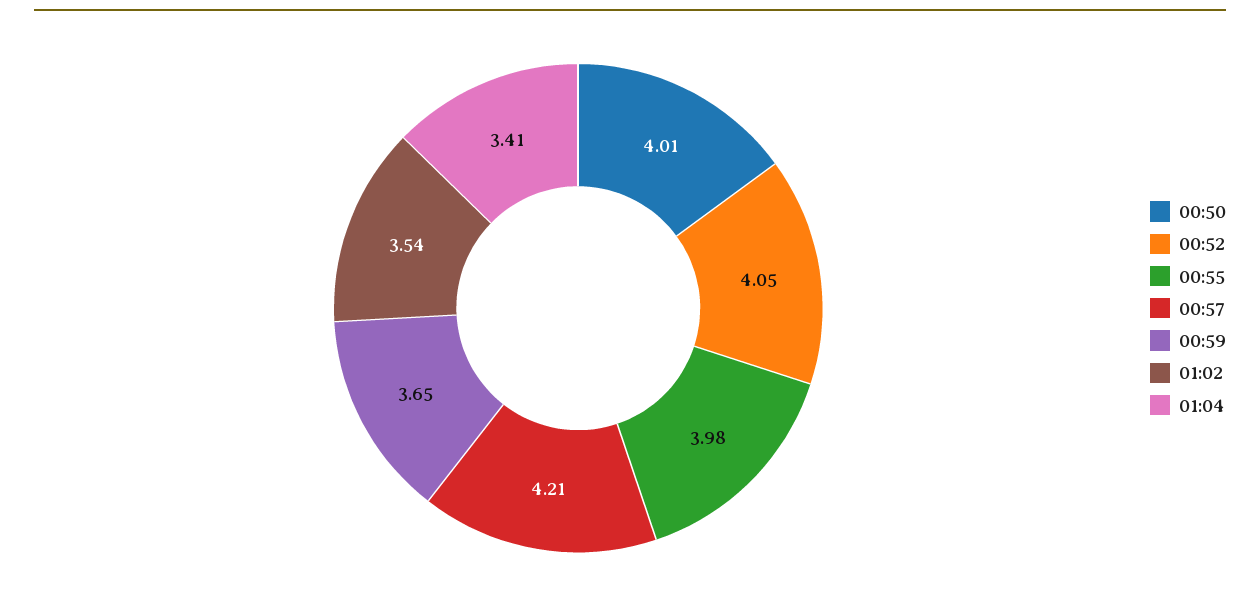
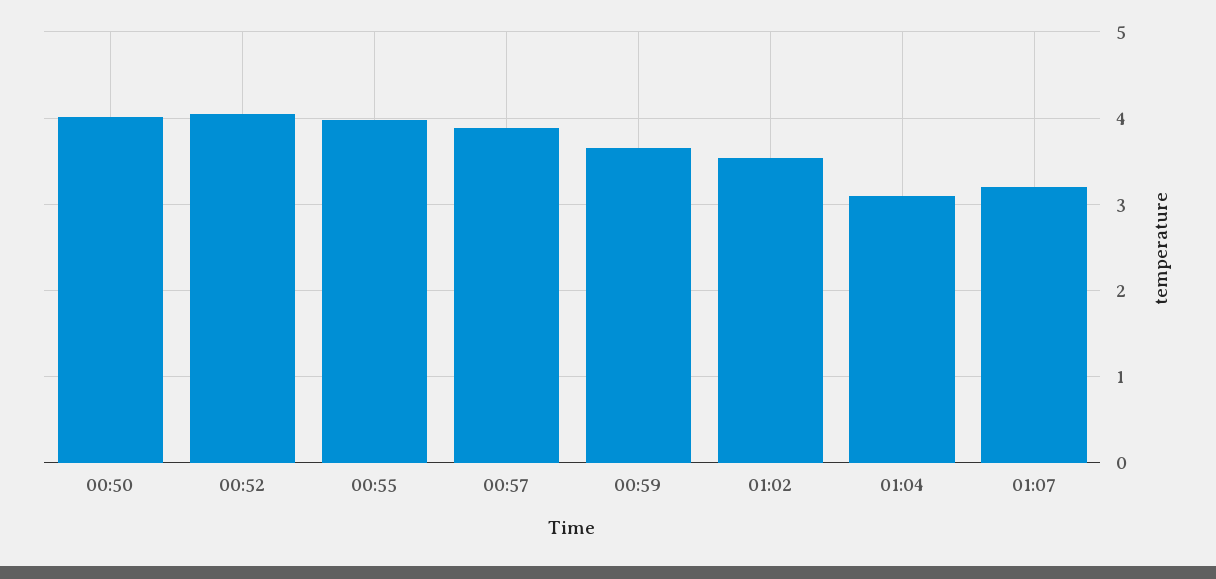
00:57: 4.21 -> 3.9
01:04: 3.41 -> 3.1
01:07: none -> 3.2

